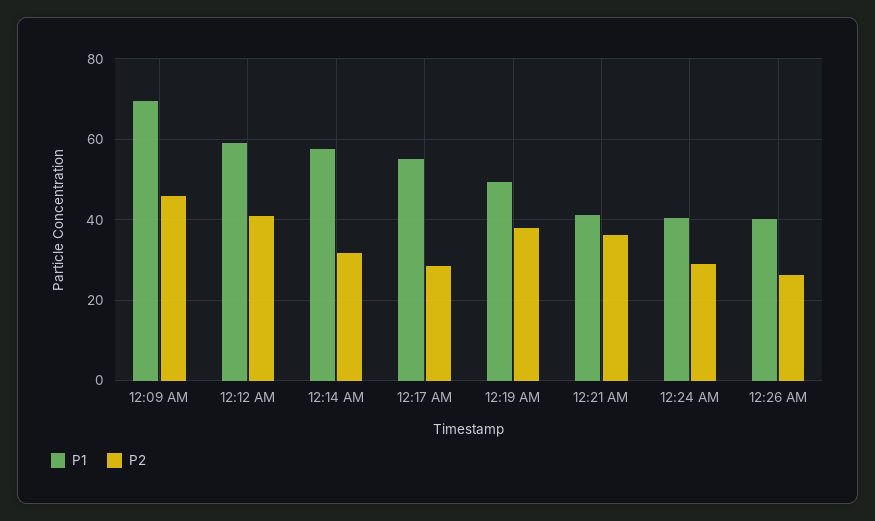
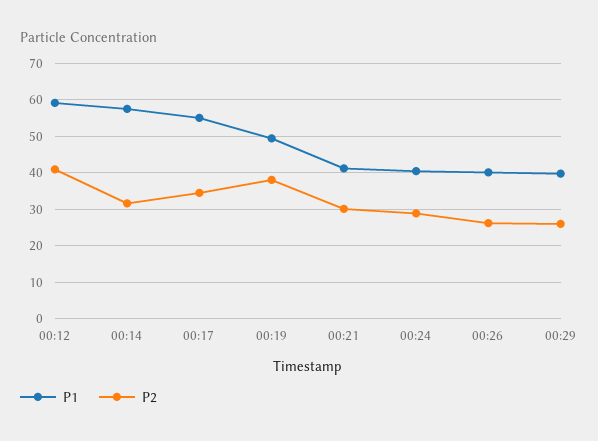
P1, 12:09 AM: 70 -> none
P2, 12:09 AM: 46 -> none
P2, 12:17 AM: 28 -> 34
P2, 12:21 AM: 36 -> 30
P1, 00:29: none -> 40
P2, 00:29: none -> 26

